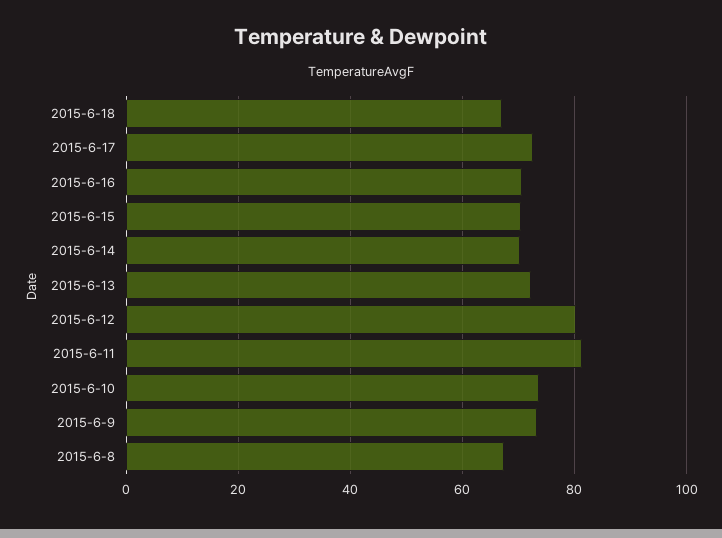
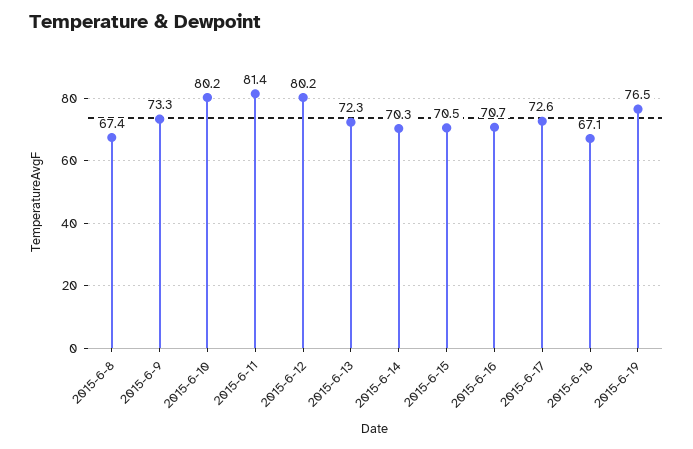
2015-6-10: 74 -> 80.2
2015-6-19: none -> 76.5

